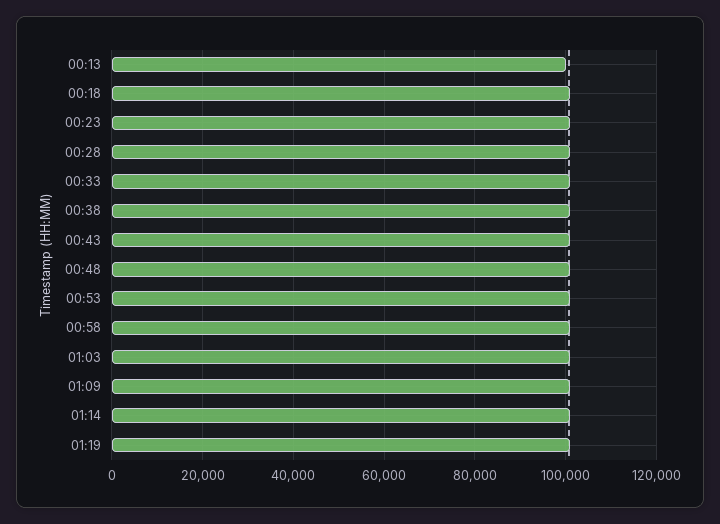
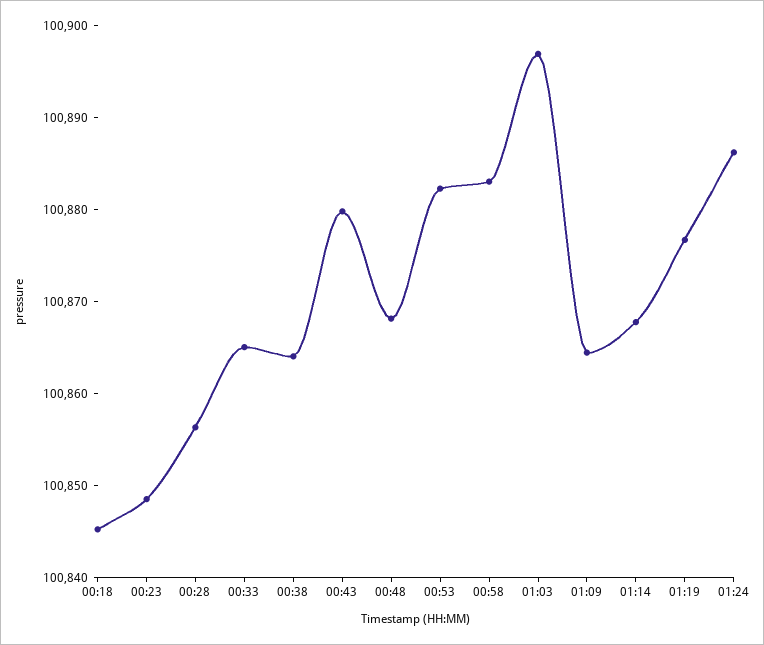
00:13: 100000 -> none
01:24: none -> 100886

